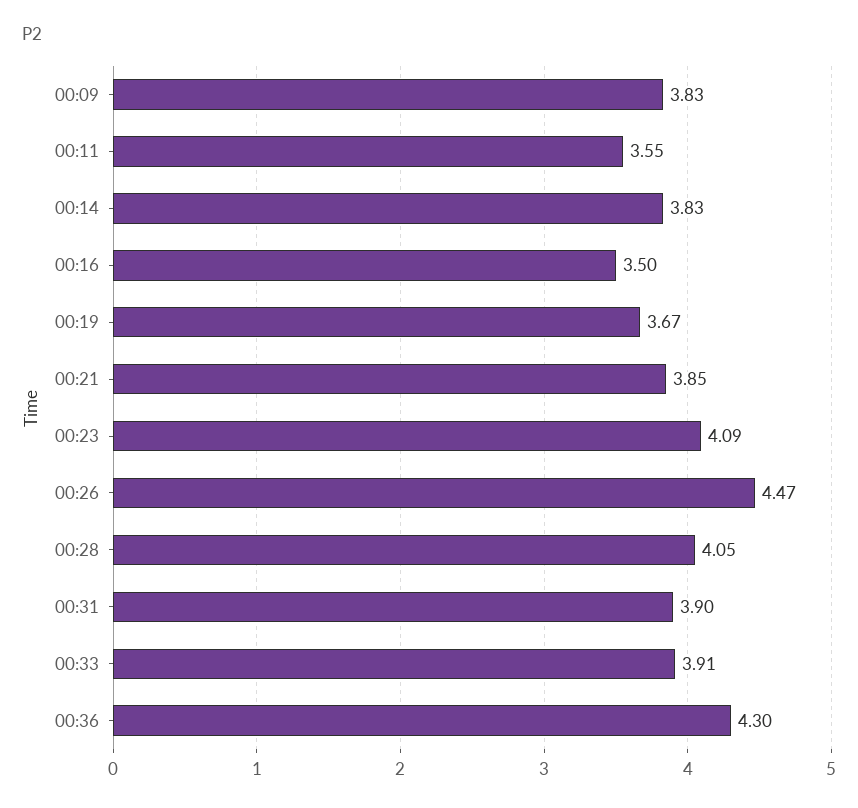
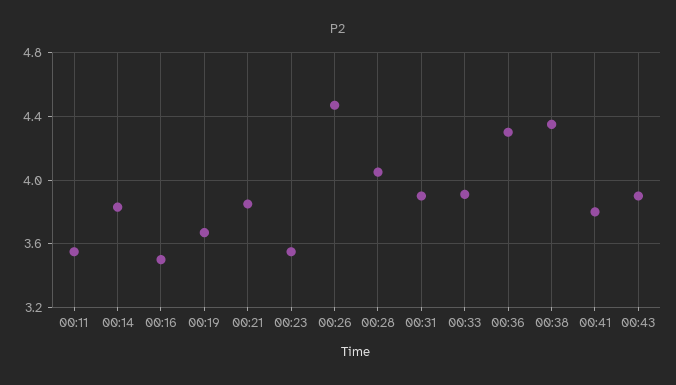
00:09: 3.83 -> none
00:23: 4.09 -> 3.55
00:38: none -> 4.35
00:41: none -> 3.8
00:43: none -> 3.9

